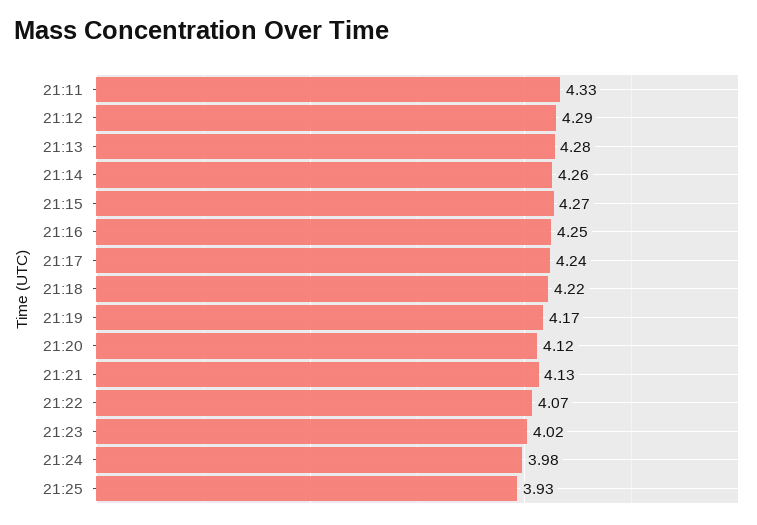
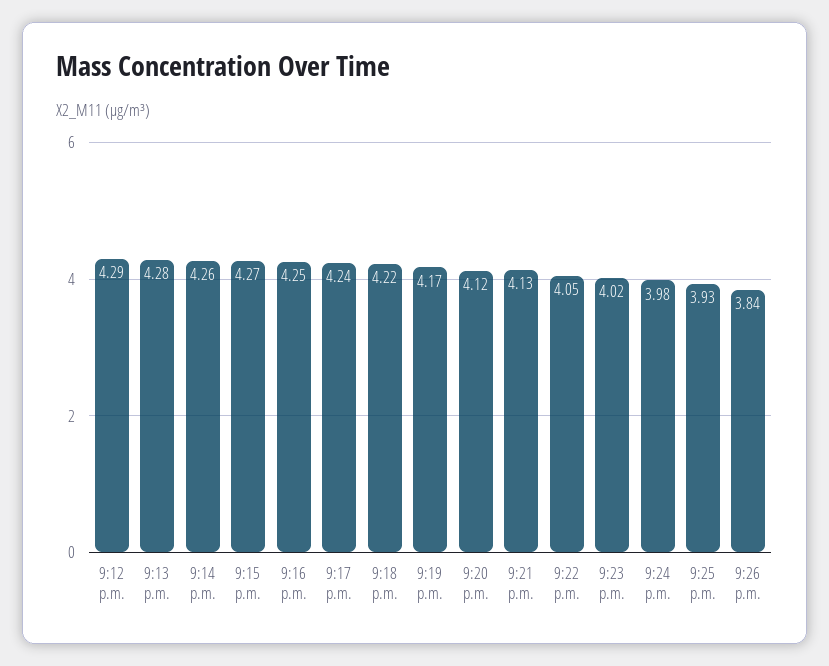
21:11: 4.33 -> none
21:22: 4.07 -> 4.05
9:26 p.m.: none -> 3.84

